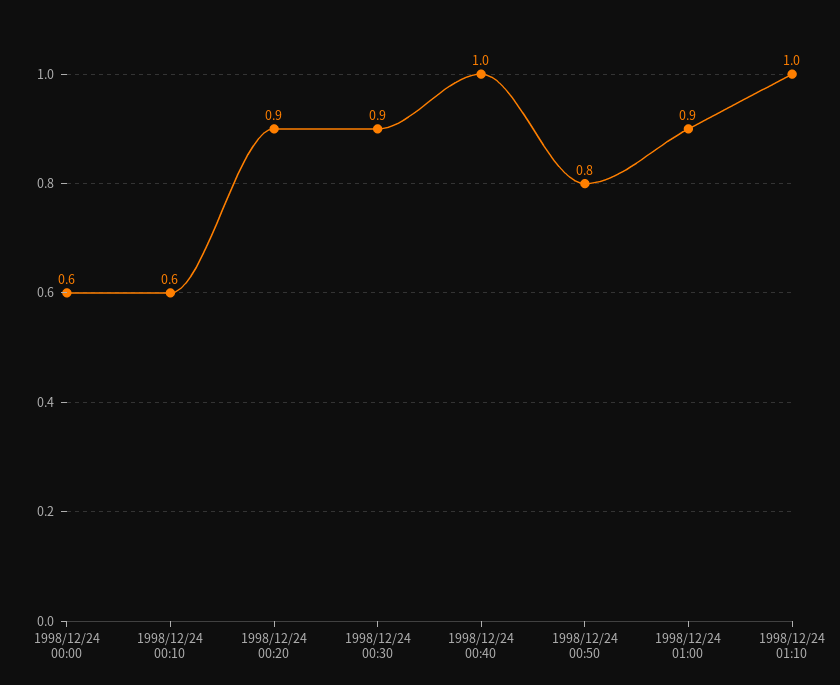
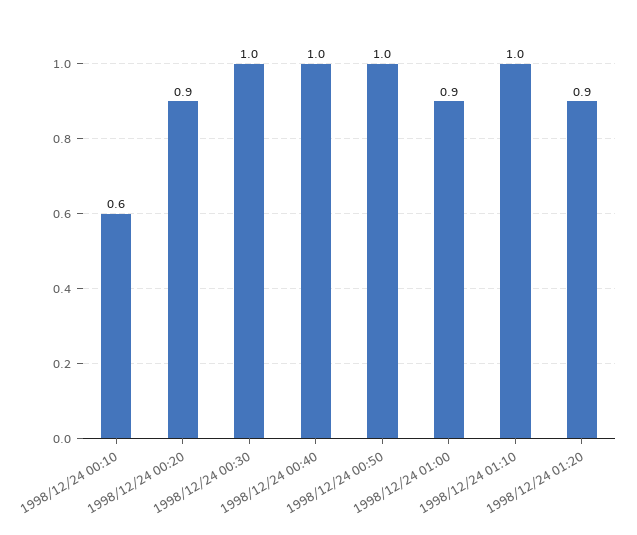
1998/12/24 00:00: 0.6 -> none
1998/12/24 00:30: 0.9 -> 1
1998/12/24 00:50: 0.8 -> 1
1998/12/24 01:20: none -> 0.9

